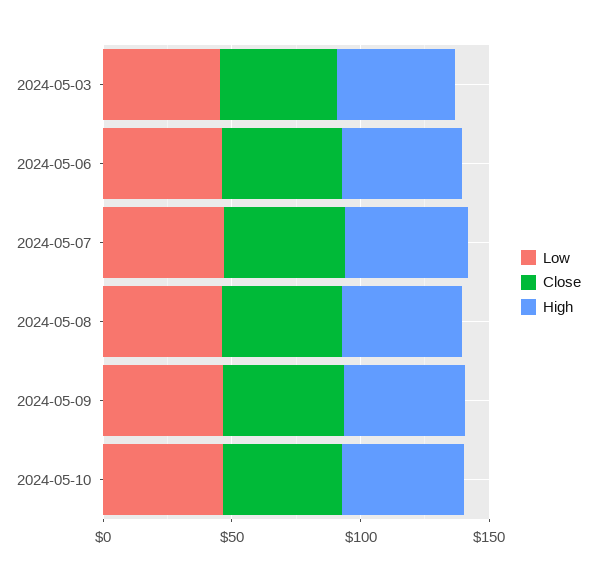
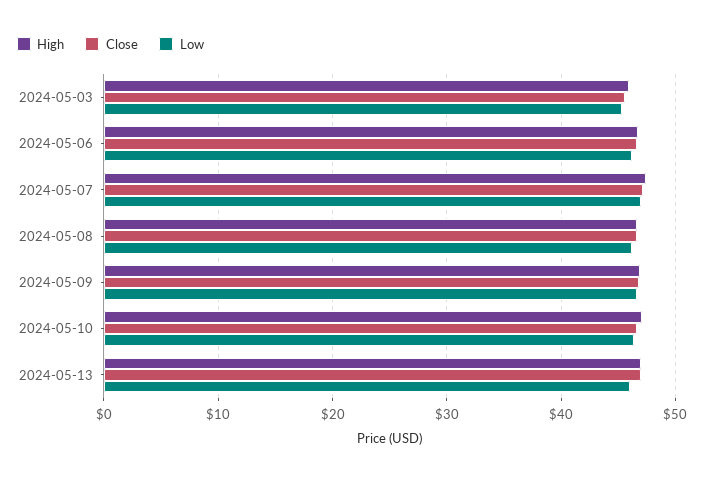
High, 2024-05-13: none -> 47
Close, 2024-05-13: none -> 47
Low, 2024-05-13: none -> 46

